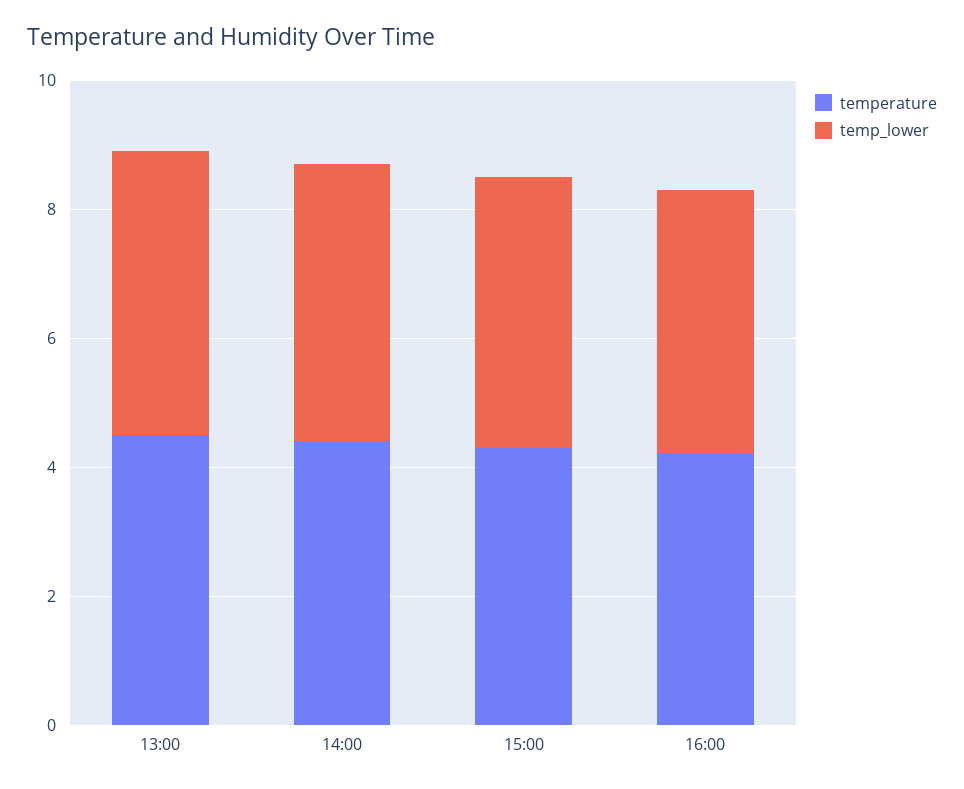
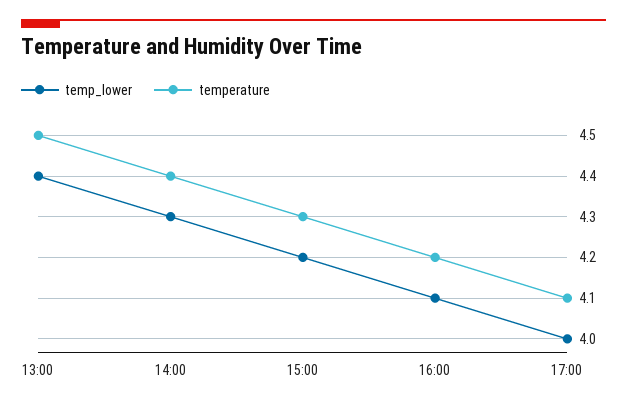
temp_lower, 17:00: none -> 4
temperature, 17:00: none -> 4.1

